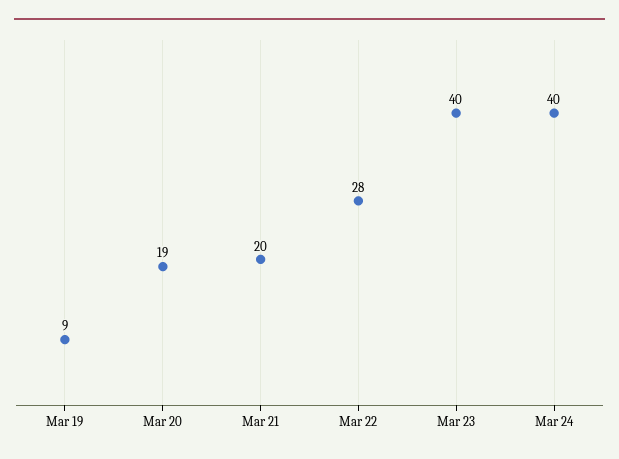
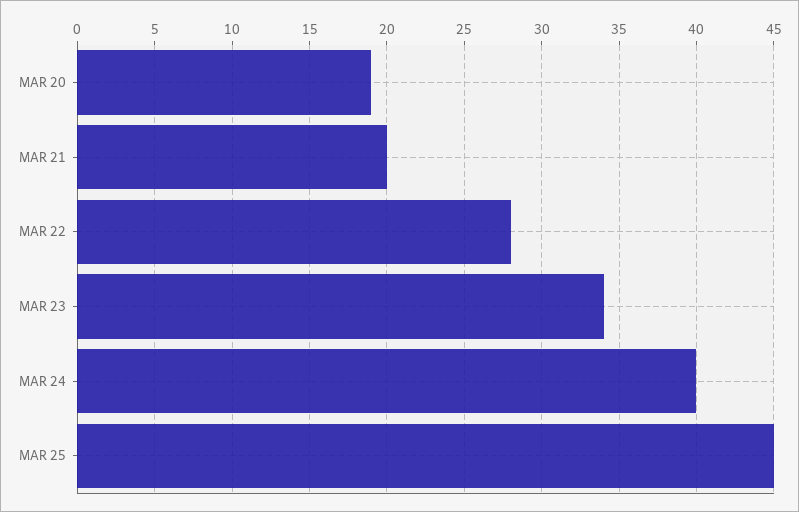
Mar 19: 9 -> none
Mar 23: 40 -> 34
MAR 25: none -> 45

